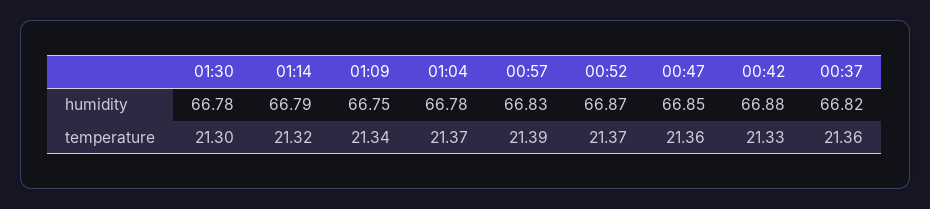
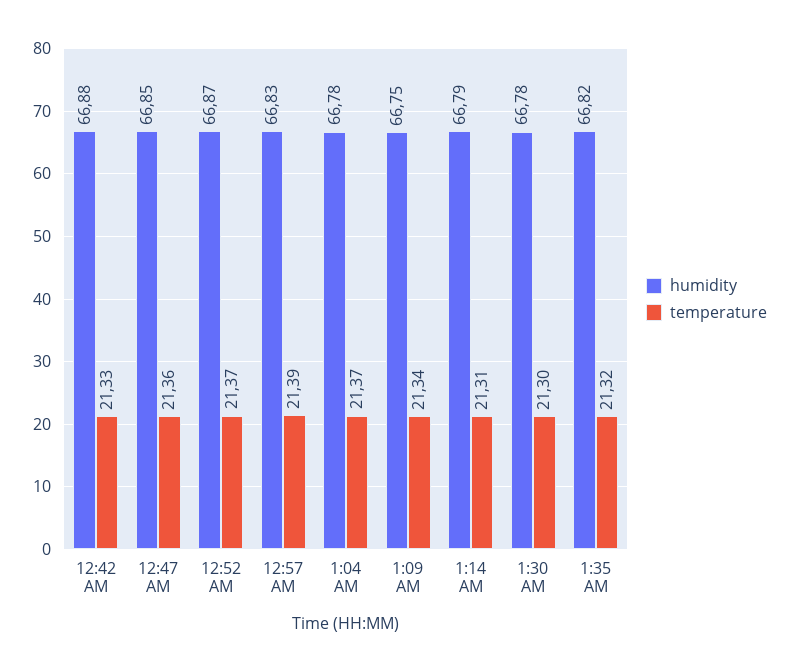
humidity, 00:37: 66.82 -> none
temperature, 01:14: 21.32 -> 21.31
temperature, 00:37: 21.36 -> none
humidity, 1:35 AM: none -> 66.82
temperature, 1:35 AM: none -> 21.32

